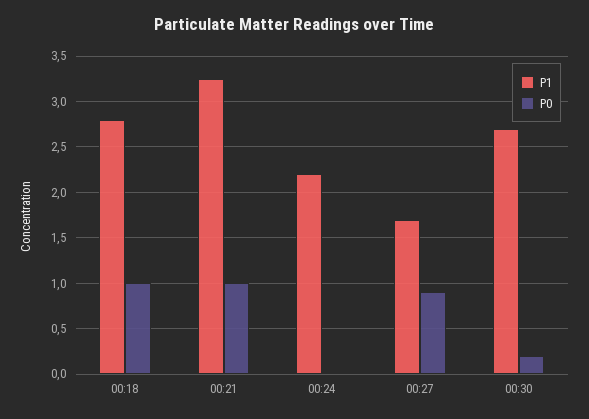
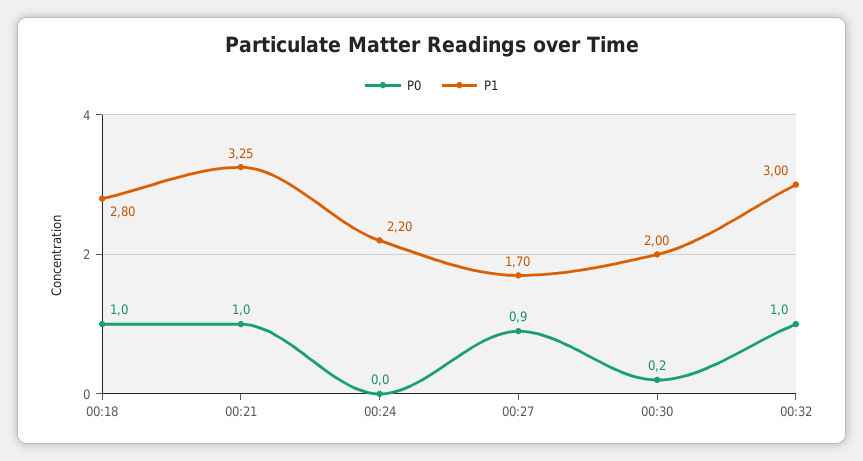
P1, 00:30: 2.7 -> 2
P0, 00:32: none -> 1
P1, 00:32: none -> 3

